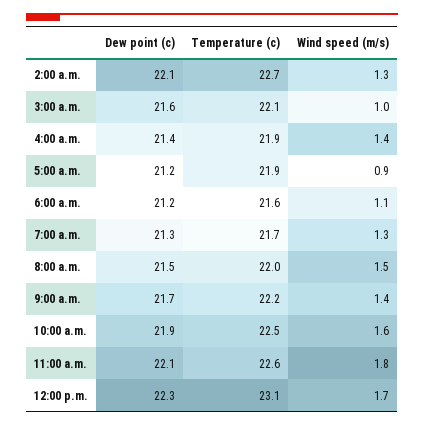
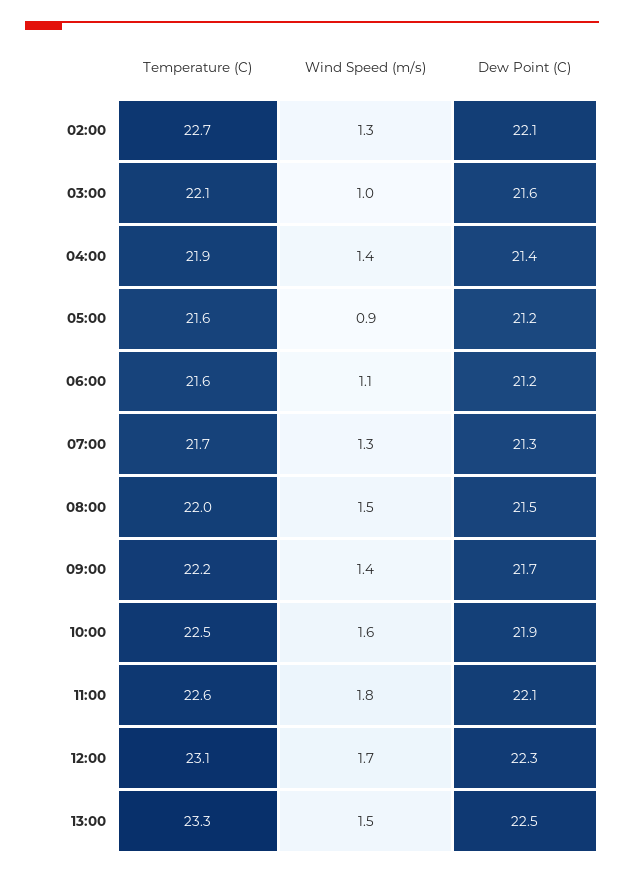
Temperature (c), 5:00 a.m.: 21.9 -> 21.6
Temperature (c), 13:00: none -> 23.3
Wind speed (m/s), 13:00: none -> 1.5
Dew point (c), 13:00: none -> 22.5

